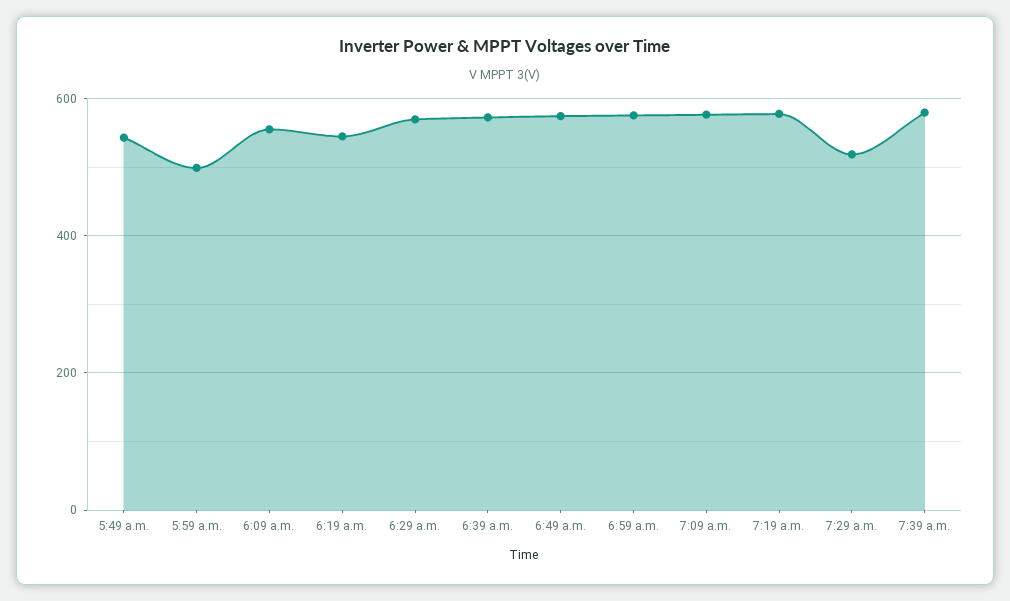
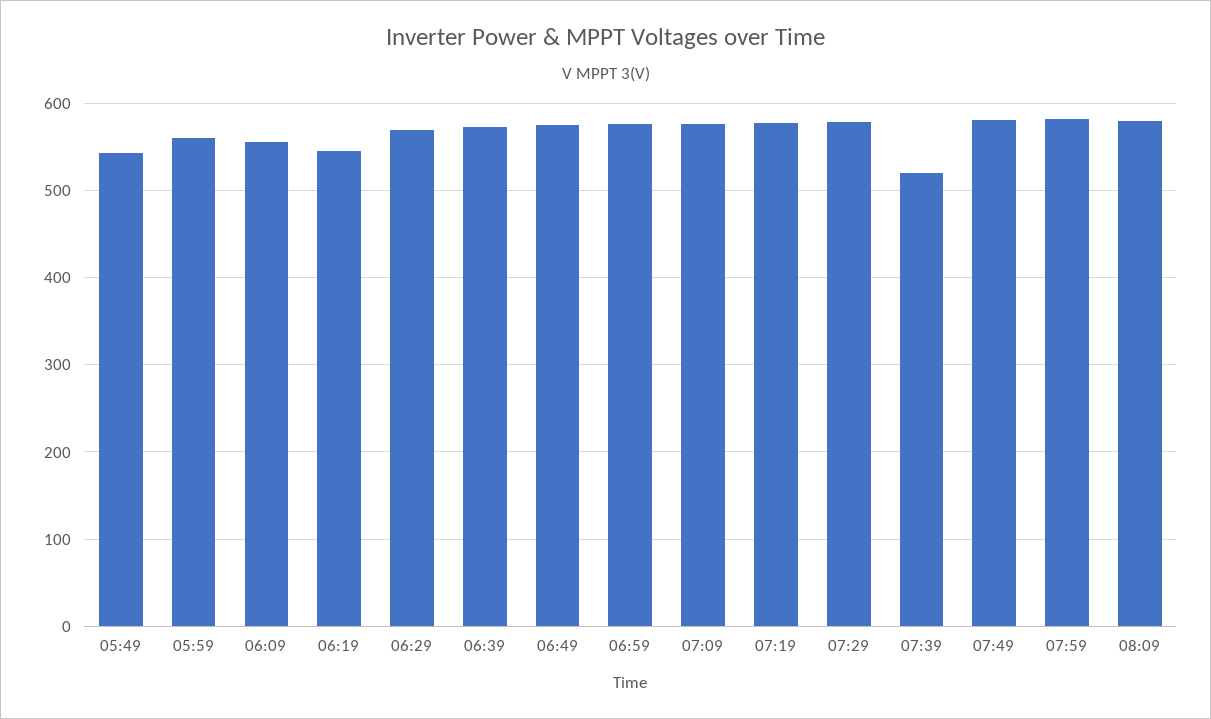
5:59 a.m.: 500 -> 560
7:29 a.m.: 520 -> 580
7:39 a.m.: 580 -> 520
07:49: none -> 580
07:59: none -> 580
08:09: none -> 580

